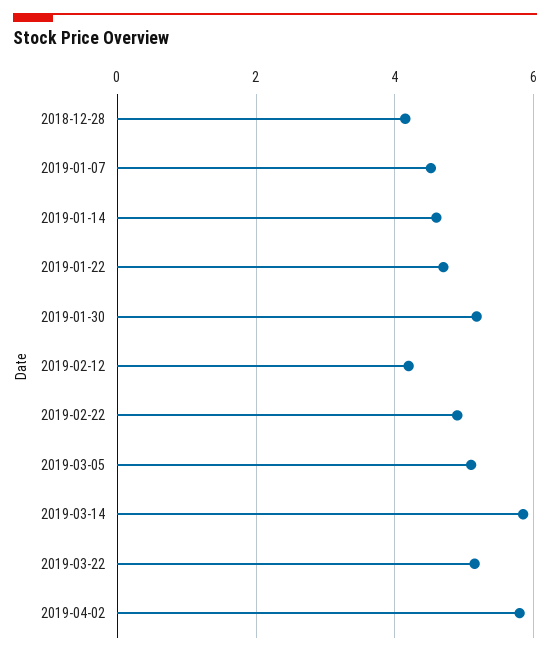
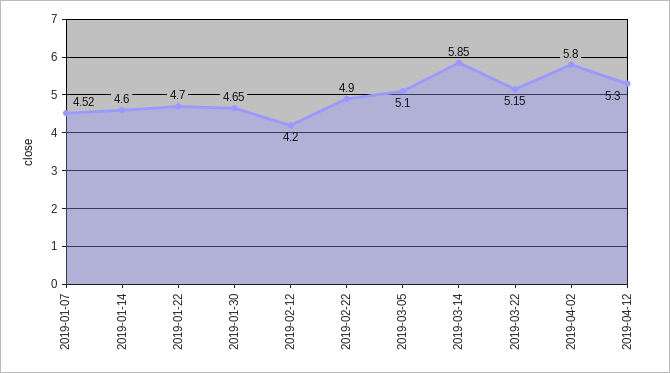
2018-12-28: 4.2 -> none
2019-01-30: 5.2 -> 4.65
2019-04-12: none -> 5.3

